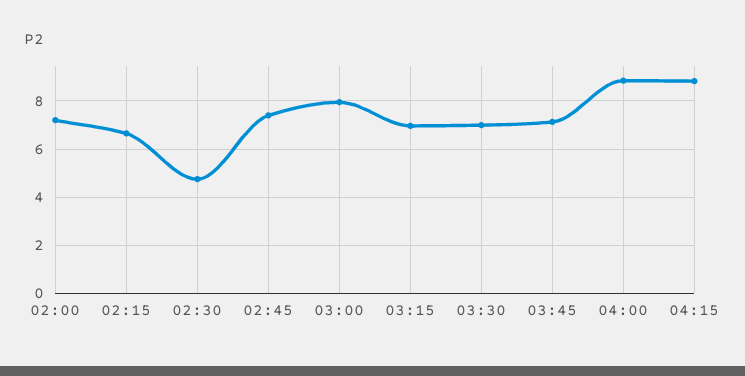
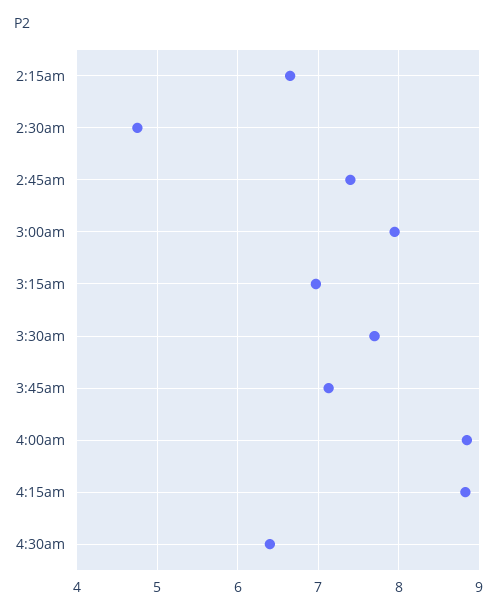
02:00: 7.25 -> none
03:30: 7 -> 7.7
4:30am: none -> 6.4

